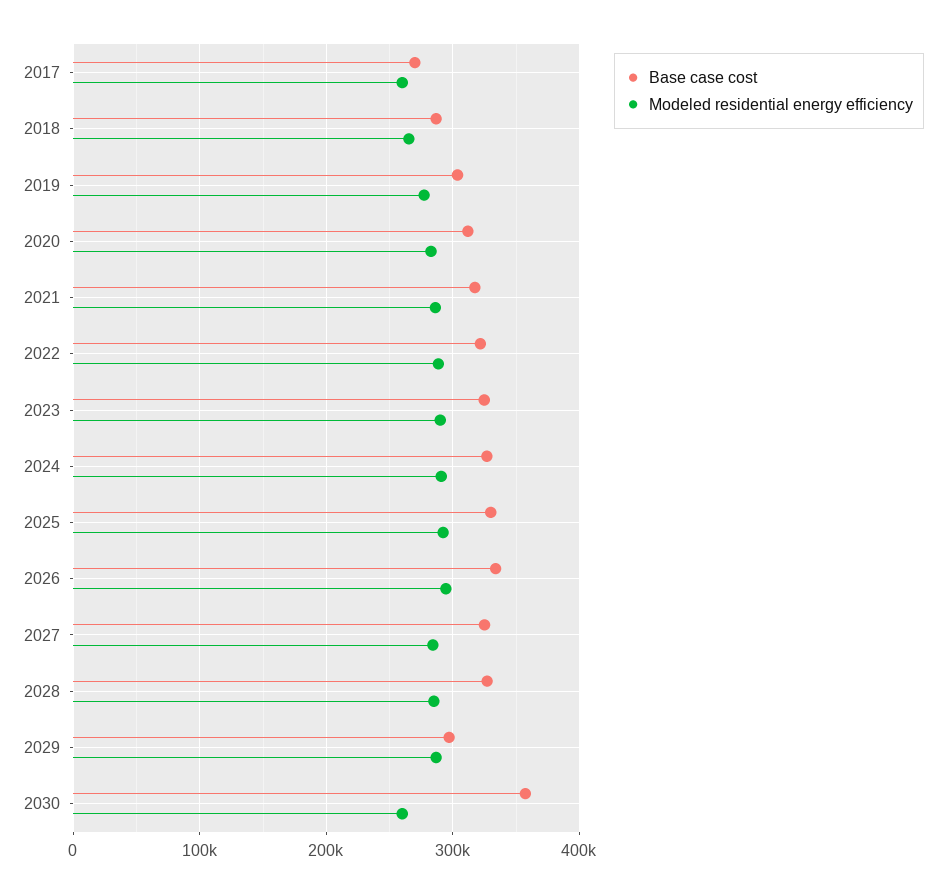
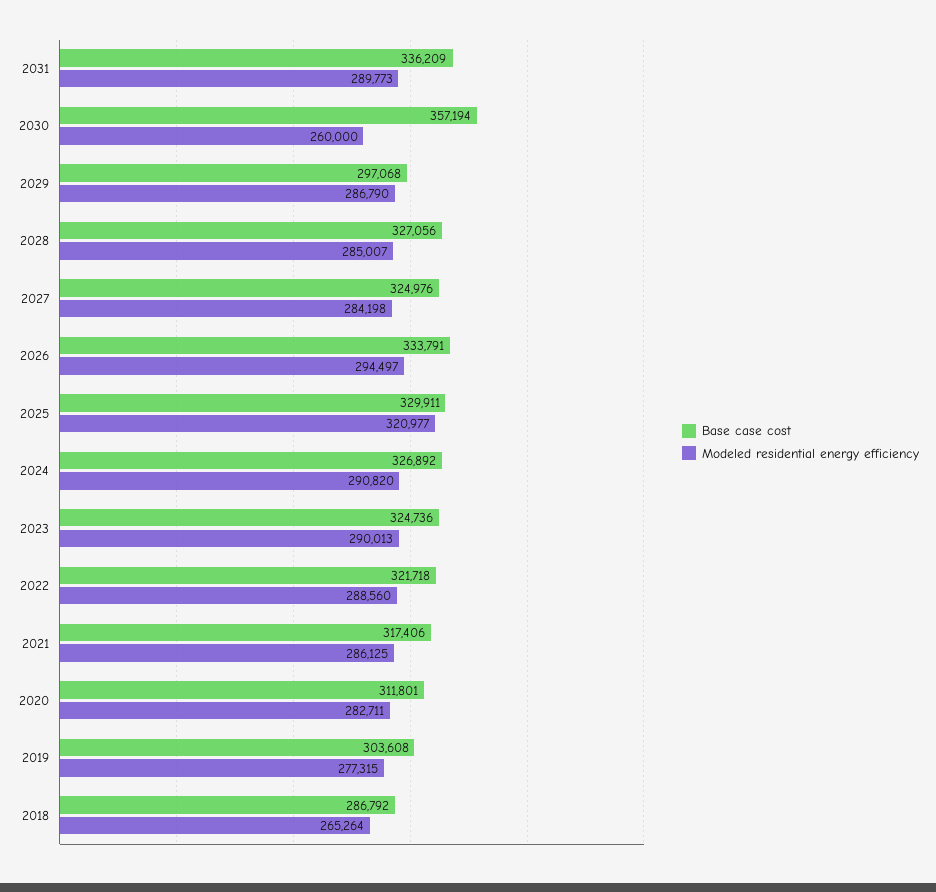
Base case cost, 2017: 270000 -> none
Modeled residential energy efficiency, 2017: 260000 -> none
Modeled residential energy efficiency, 2025: 290000 -> 320977
Base case cost, 2031: none -> 336209
Modeled residential energy efficiency, 2031: none -> 289773

